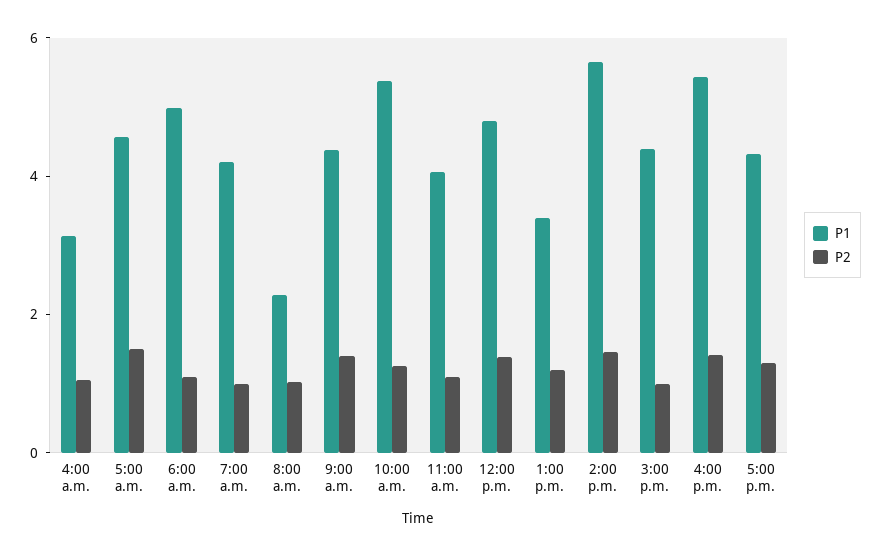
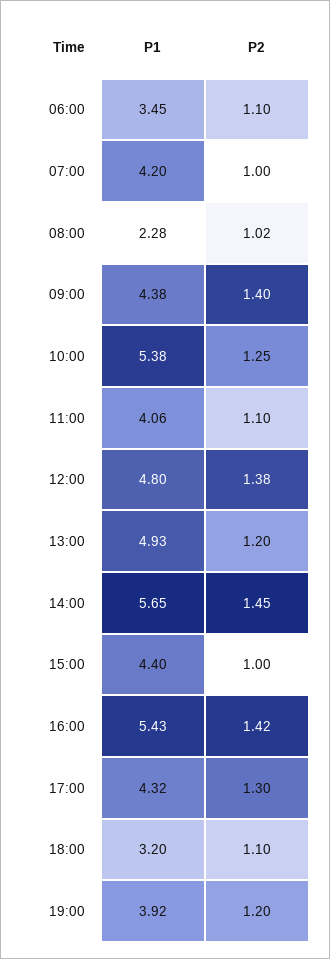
P1, 4:00 a.m.: 3 -> none
P2, 4:00 a.m.: 1 -> none
P1, 5:00 a.m.: 4.5 -> none
P2, 5:00 a.m.: 1.5 -> none
P1, 6:00 a.m.: 5 -> 3.45
P1, 1:00 p.m.: 3.5 -> 4.93
P1, 18:00: none -> 3.2
P2, 18:00: none -> 1.1
P1, 19:00: none -> 3.92
P2, 19:00: none -> 1.2

